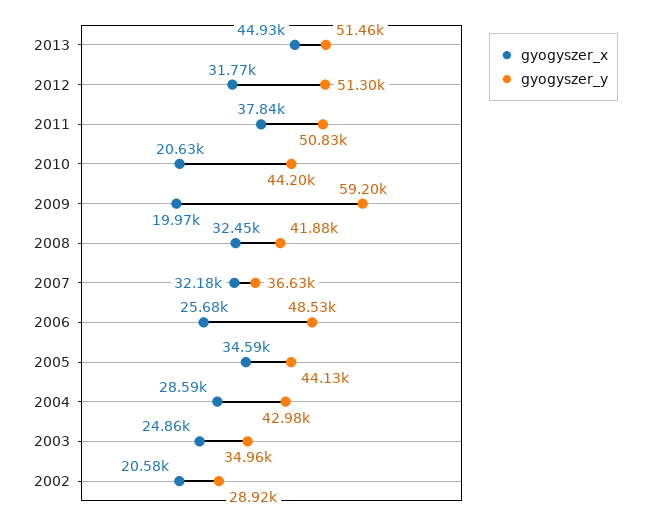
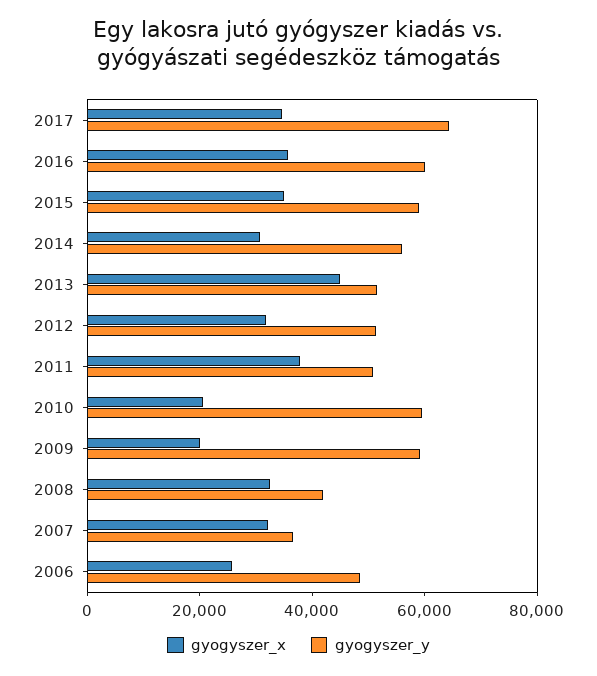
gyogyszer_y, 2010: 44200 -> 60000
gyogyszer_x, 2005: 34590 -> none
gyogyszer_y, 2005: 44130 -> none
gyogyszer_x, 2004: 28590 -> none
gyogyszer_y, 2004: 42980 -> none
gyogyszer_x, 2003: 24860 -> none
gyogyszer_y, 2003: 34960 -> none
gyogyszer_x, 2002: 20580 -> none
gyogyszer_y, 2002: 28920 -> none
gyogyszer_x, 2017: none -> 35000
gyogyszer_y, 2017: none -> 65000
gyogyszer_x, 2016: none -> 35000
gyogyszer_y, 2016: none -> 60000
gyogyszer_x, 2015: none -> 35000
gyogyszer_y, 2015: none -> 60000
gyogyszer_x, 2014: none -> 30000
gyogyszer_y, 2014: none -> 55000

